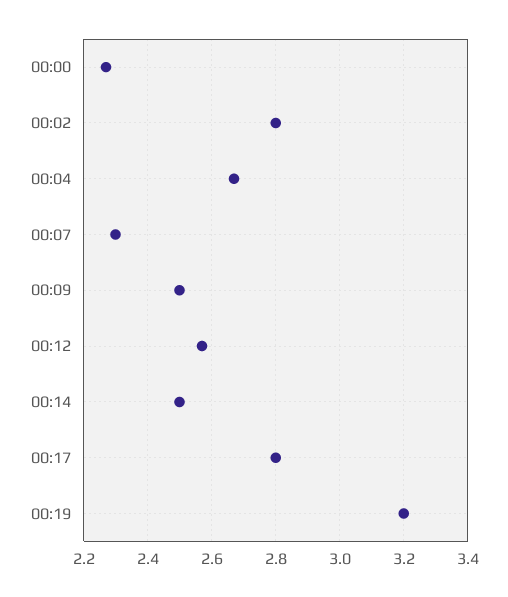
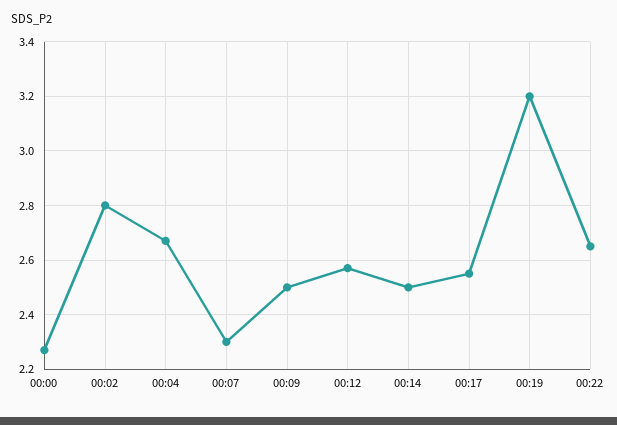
00:17: 2.8 -> 2.55
00:22: none -> 2.65

